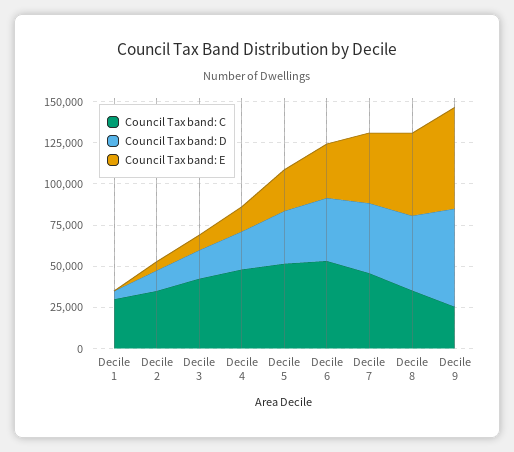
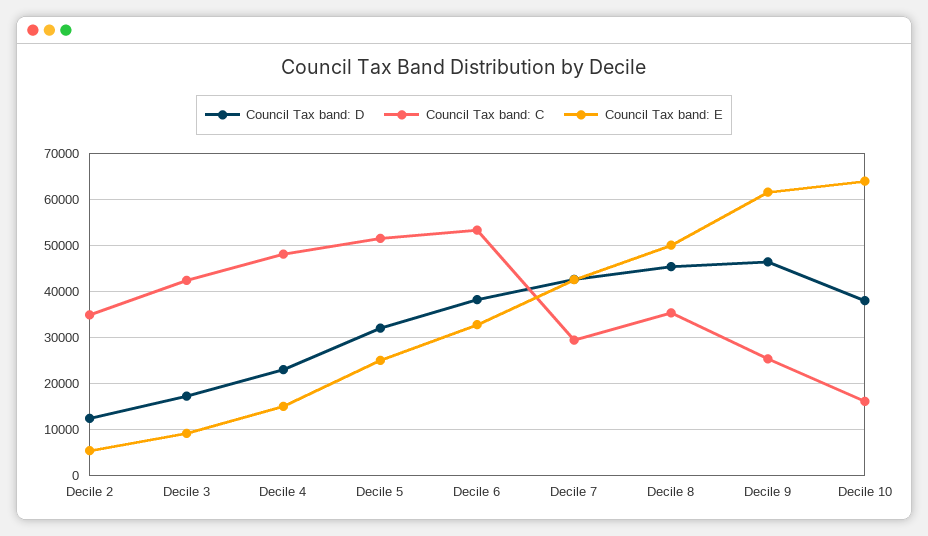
Council Tax band: C, Decile 1: 30000 -> none
Council Tax band: D, Decile 1: 5000 -> none
Council Tax band: E, Decile 1: 0 -> none
Council Tax band: C, Decile 7: 45000 -> 30000
Council Tax band: D, Decile 9: 60000 -> 46000
Council Tax band: D, Decile 10: none -> 38000
Council Tax band: C, Decile 10: none -> 16000
Council Tax band: E, Decile 10: none -> 64000

